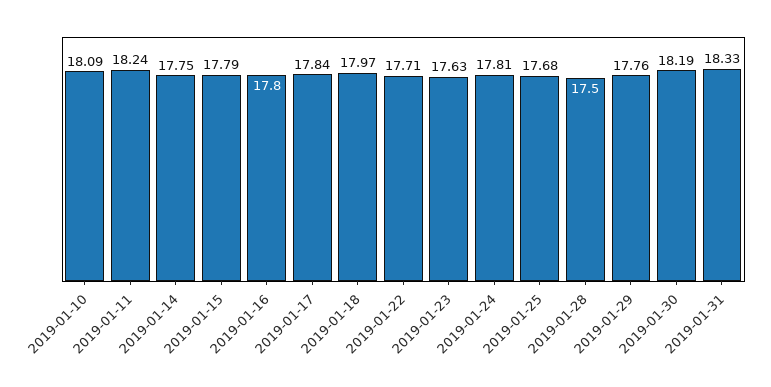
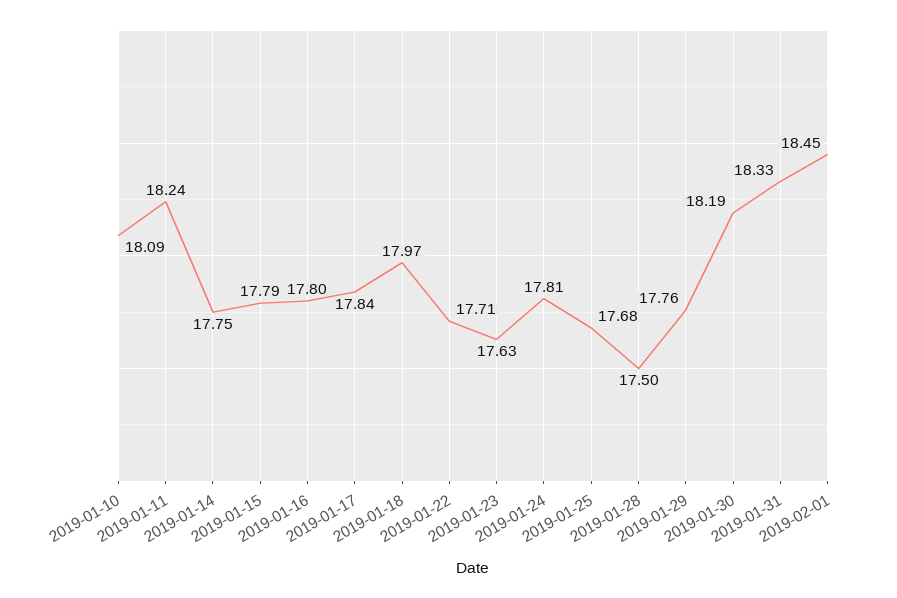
2019-02-01: none -> 18.45

